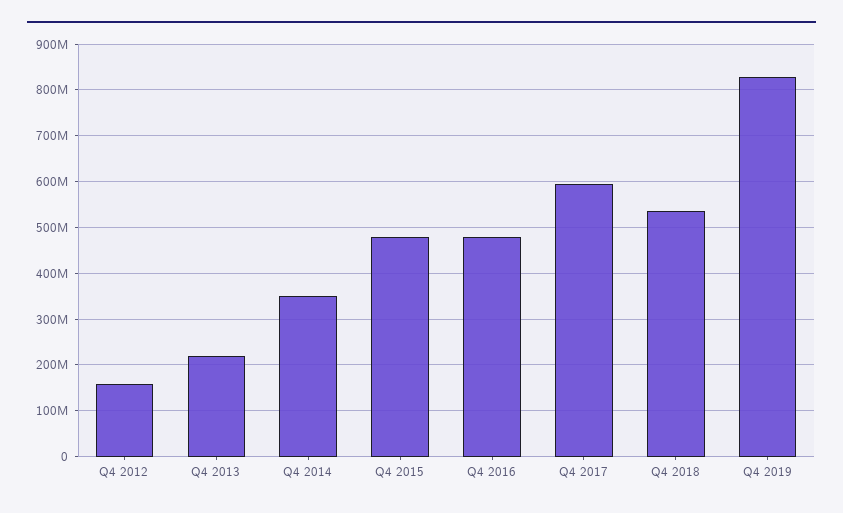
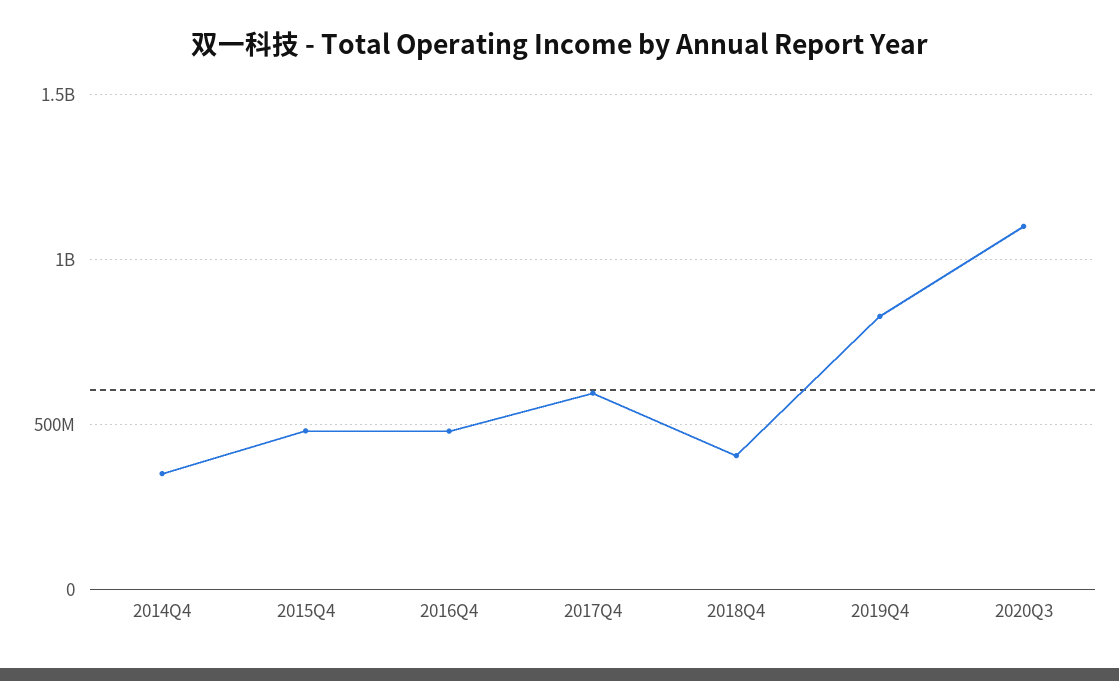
Q4 2012: 160000000 -> none
Q4 2013: 220000000 -> none
Q4 2018: 540000000 -> 400000000
2020Q3: none -> 1100000000

